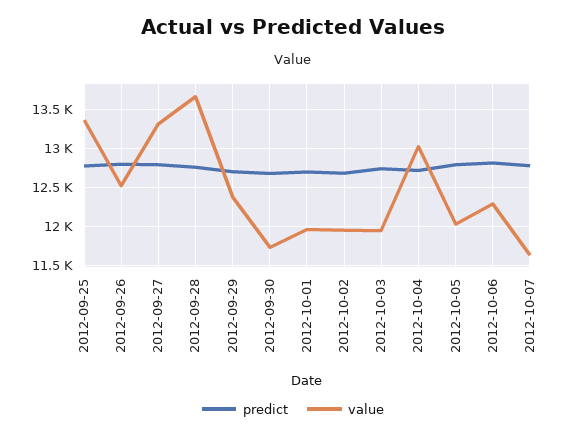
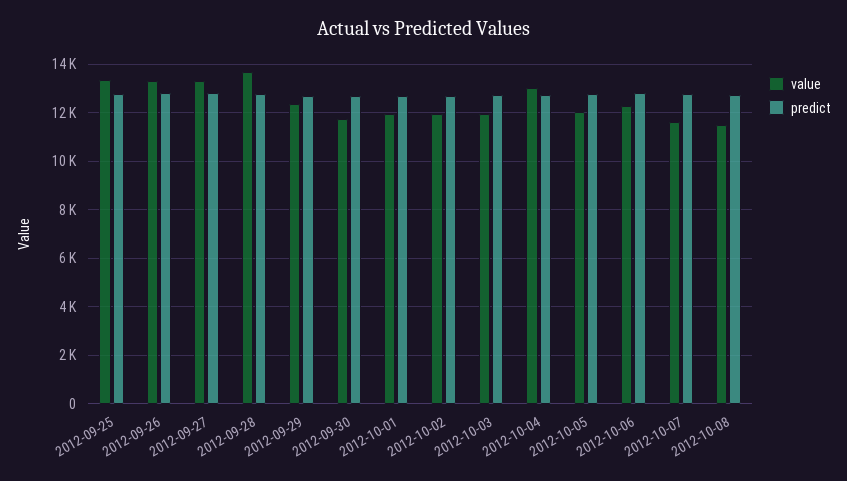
value, 2012-09-26: 12500 -> 13250
value, 2012-10-08: none -> 11500
predict, 2012-10-08: none -> 12750

